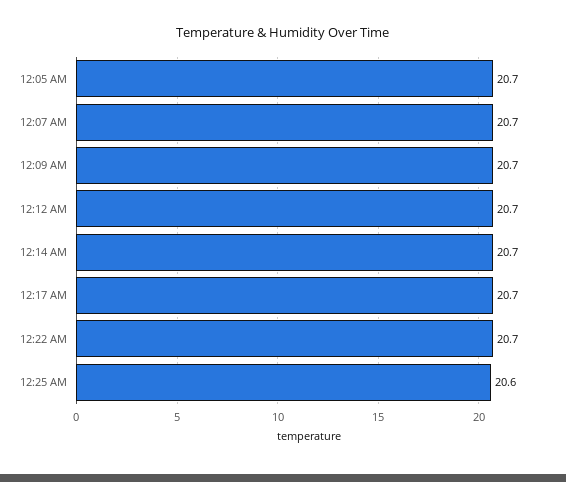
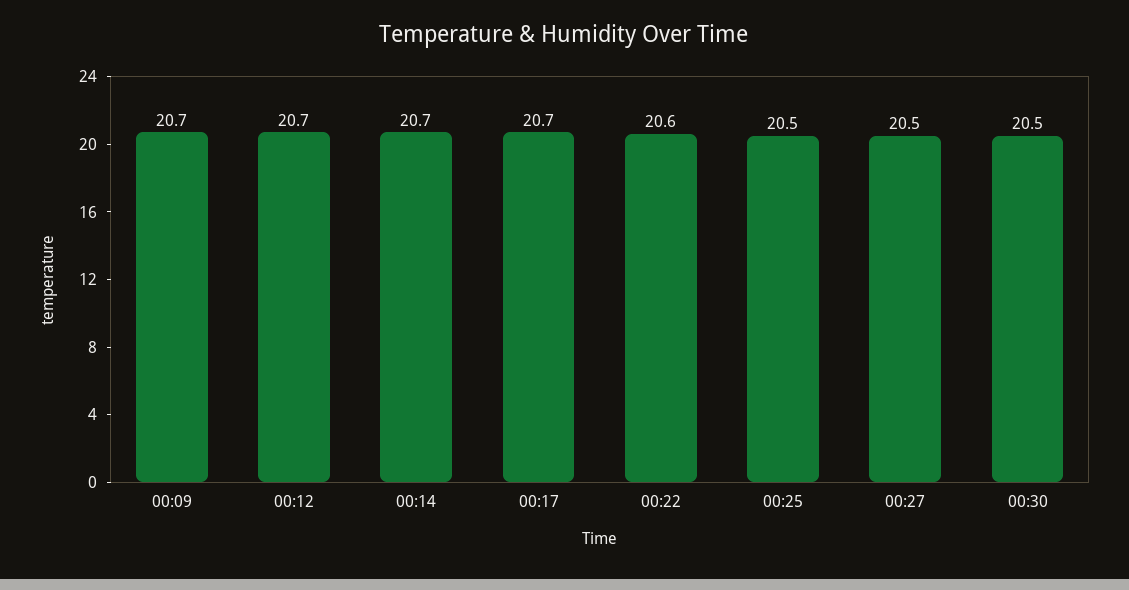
12:05 AM: 20.7 -> none
12:07 AM: 20.7 -> none
12:22 AM: 20.7 -> 20.6
12:25 AM: 20.6 -> 20.5
00:27: none -> 20.5
00:30: none -> 20.5

